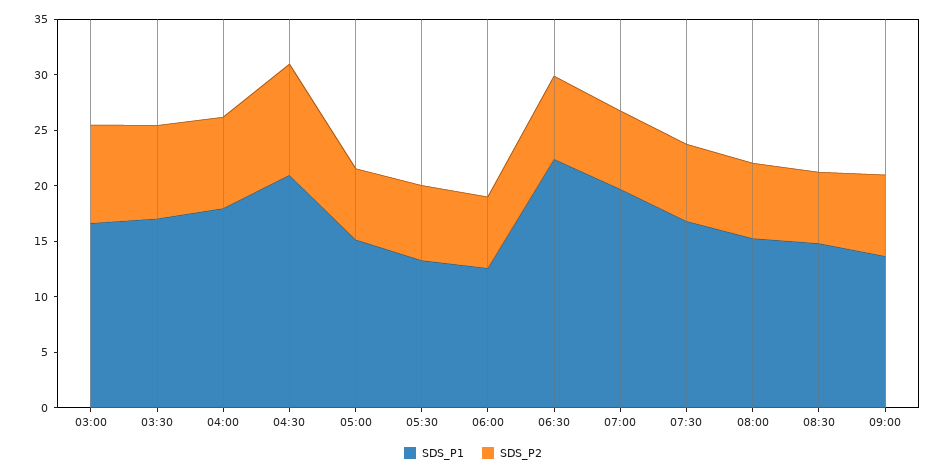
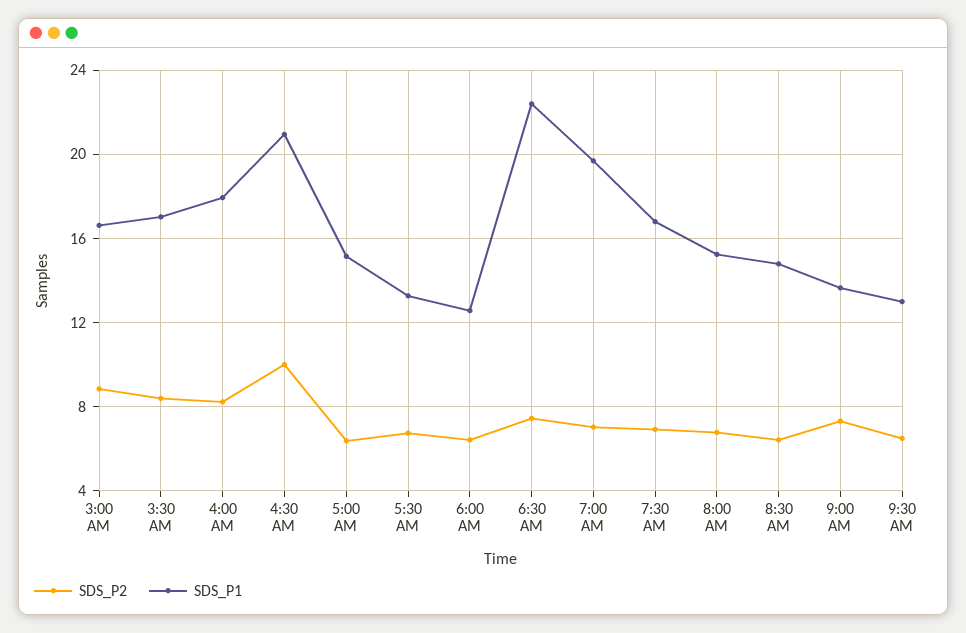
SDS_P2, 9:30 AM: none -> 6.5
SDS_P1, 9:30 AM: none -> 13

